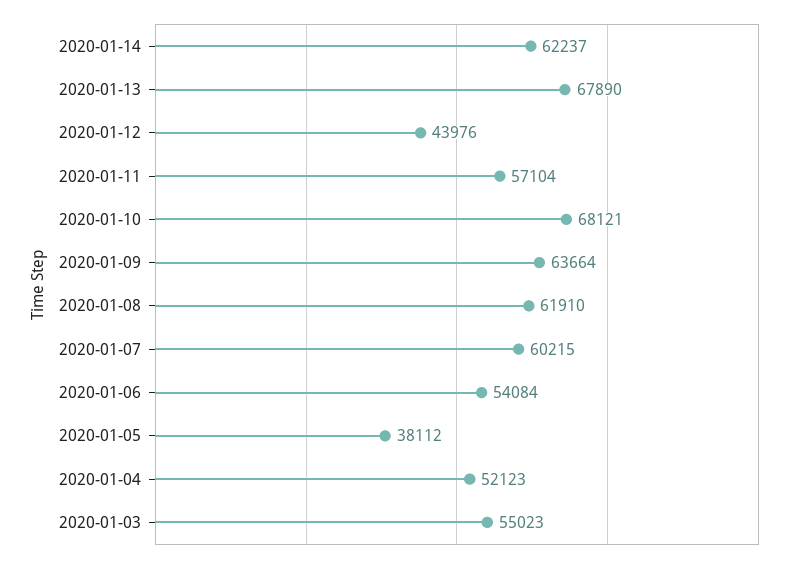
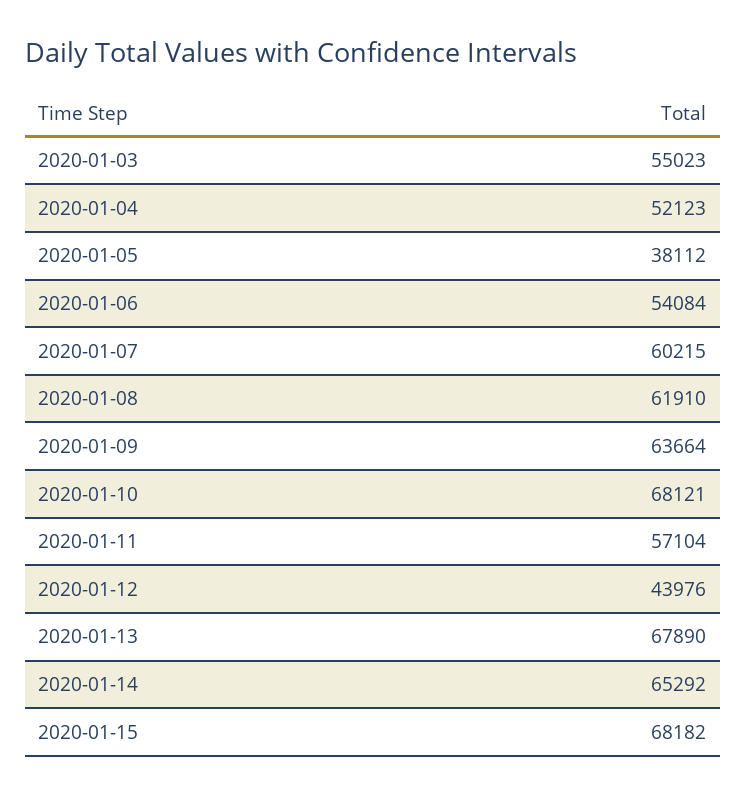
2020-01-14: 62237 -> 65292
2020-01-15: none -> 68182

